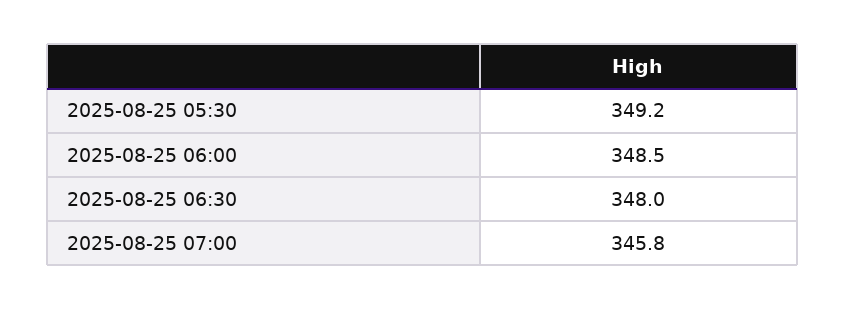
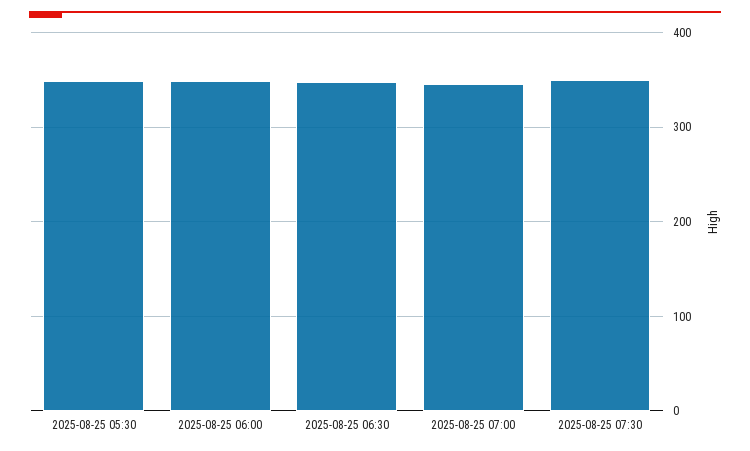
2025-08-25 07:30: none -> 350

